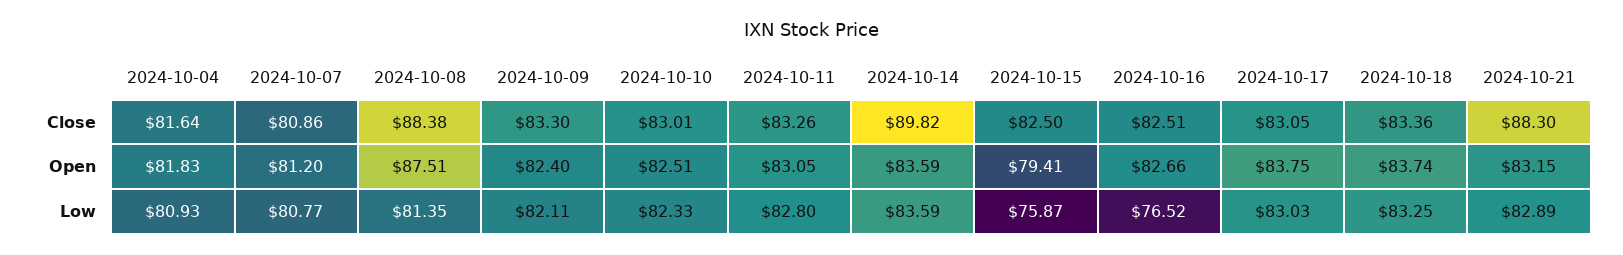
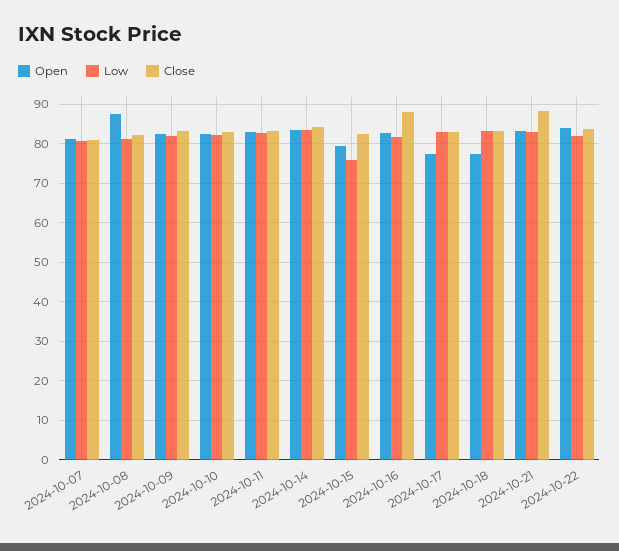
Close, 2024-10-04: 81.64 -> none
Close, 2024-10-08: 88.38 -> 82
Close, 2024-10-14: 89.82 -> 84
Close, 2024-10-16: 82.51 -> 88
Open, 2024-10-04: 81.83 -> none
Open, 2024-10-17: 83.75 -> 78
Open, 2024-10-18: 83.74 -> 78
Low, 2024-10-04: 80.93 -> none
Low, 2024-10-16: 76.52 -> 82
Open, 2024-10-22: none -> 84
Low, 2024-10-22: none -> 82
Close, 2024-10-22: none -> 84

